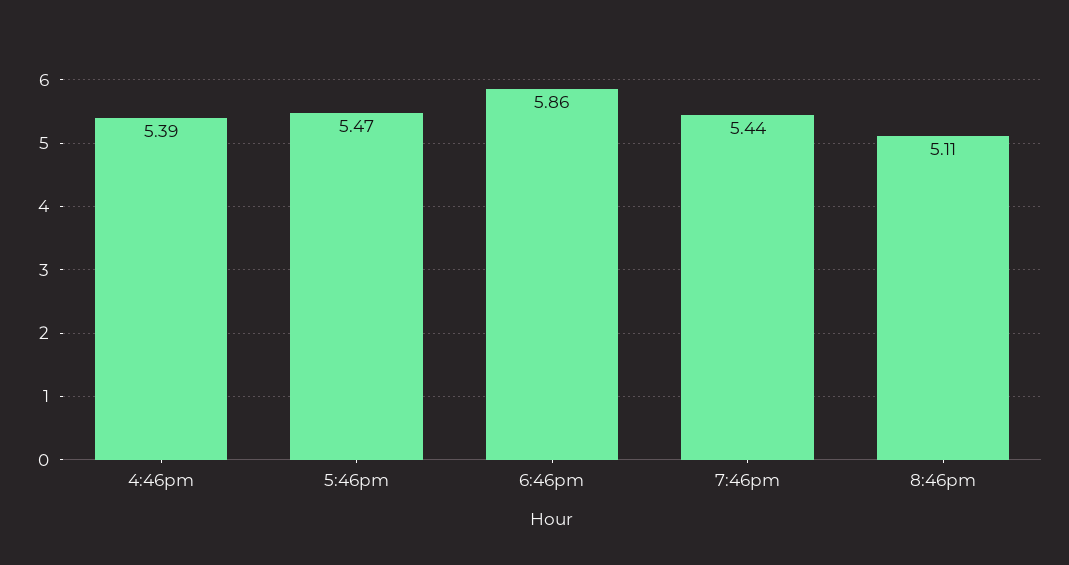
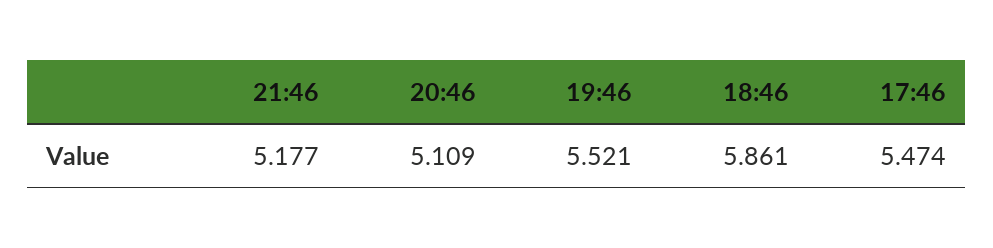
4:46pm: 5.39 -> none
7:46pm: 5.44 -> 5.521
21:46: none -> 5.177

